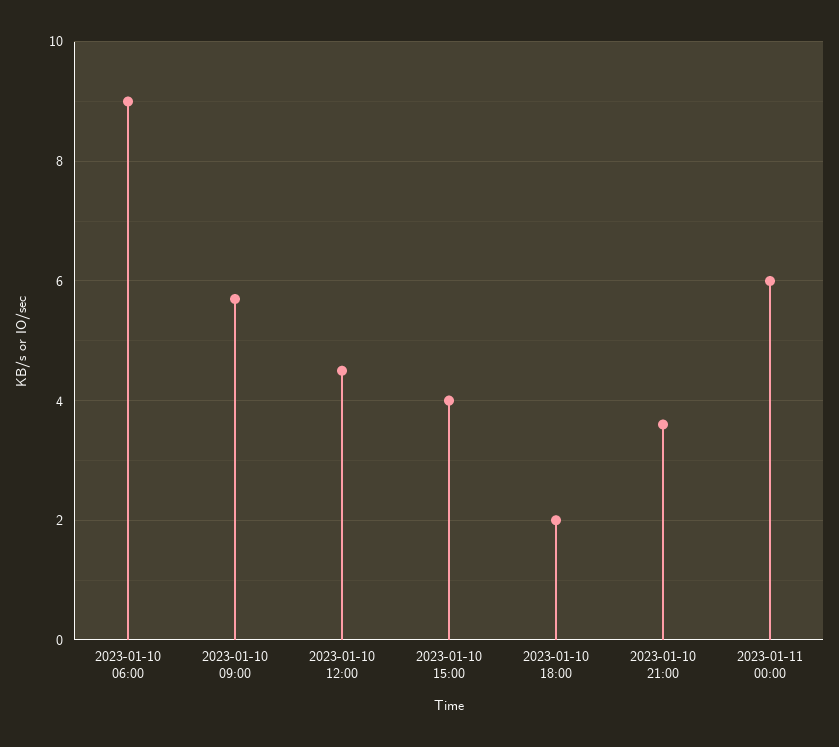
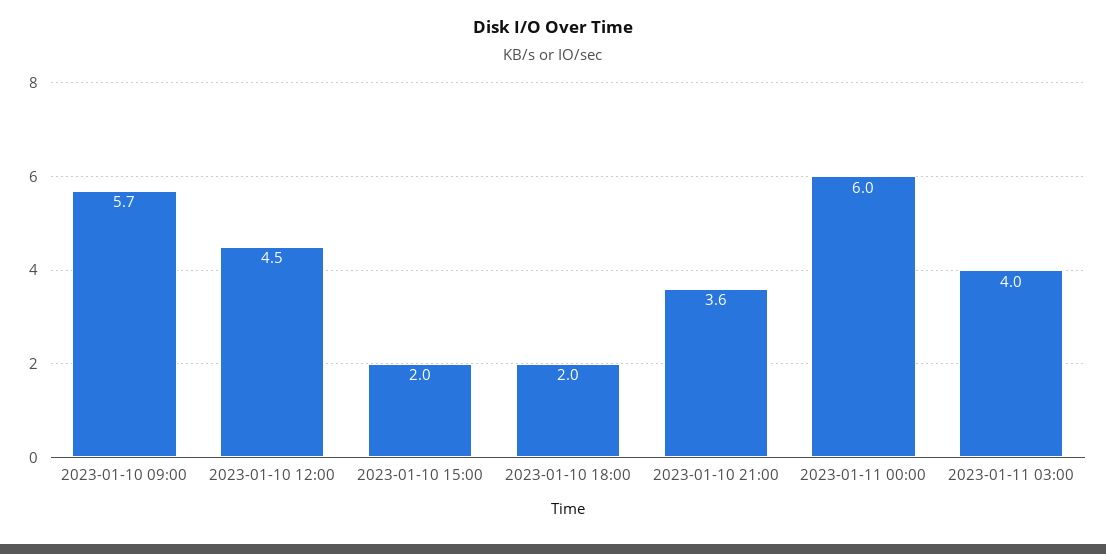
2023-01-10 06:00: 9 -> none
2023-01-10 15:00: 4 -> 2
2023-01-11 03:00: none -> 4

